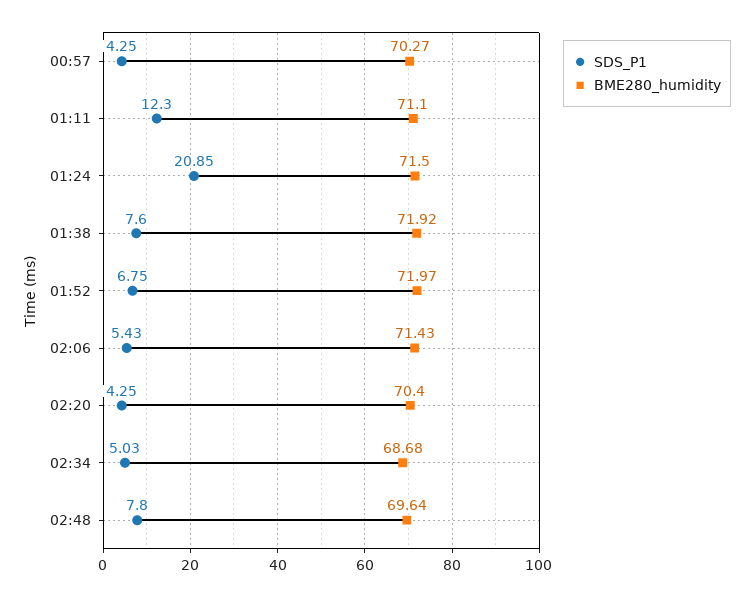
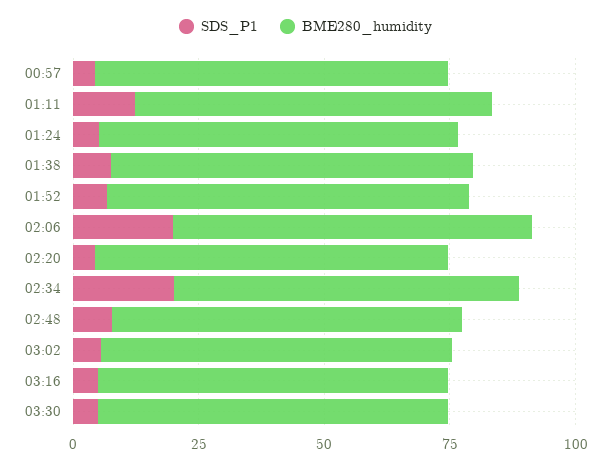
SDS_P1, 01:24: 20.85 -> 5
SDS_P1, 02:06: 5.43 -> 20
SDS_P1, 02:34: 5.03 -> 20
SDS_P1, 03:02: none -> 5
BME280_humidity, 03:02: none -> 70
SDS_P1, 03:16: none -> 5
BME280_humidity, 03:16: none -> 70
SDS_P1, 03:30: none -> 5
BME280_humidity, 03:30: none -> 70

